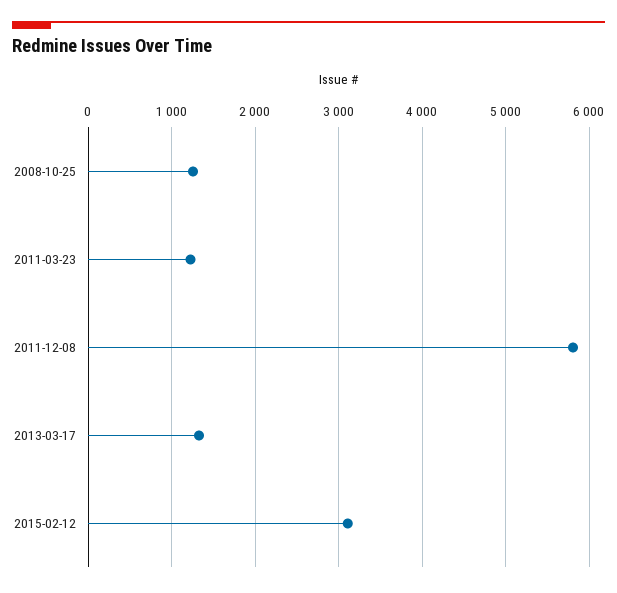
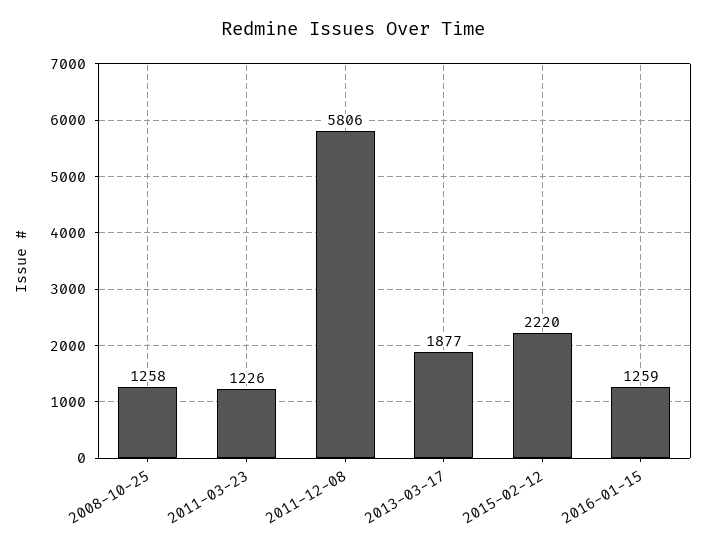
2013-03-17: 1300 -> 1877
2015-02-12: 3100 -> 2220
2016-01-15: none -> 1259

